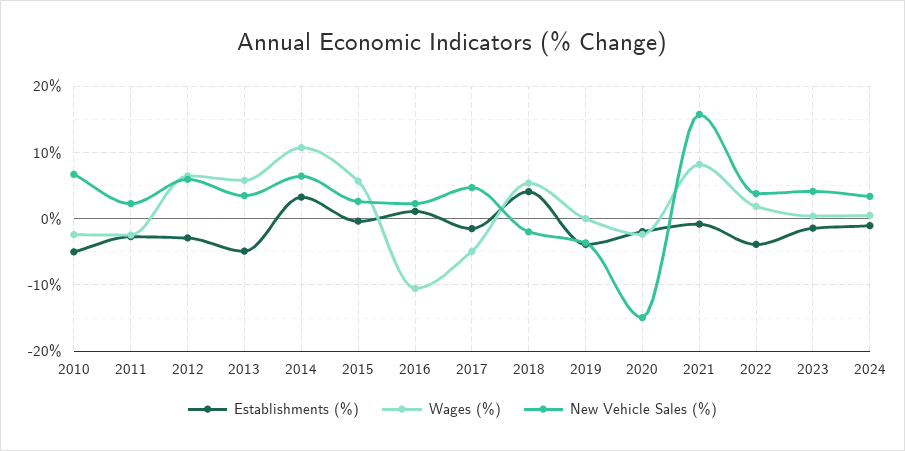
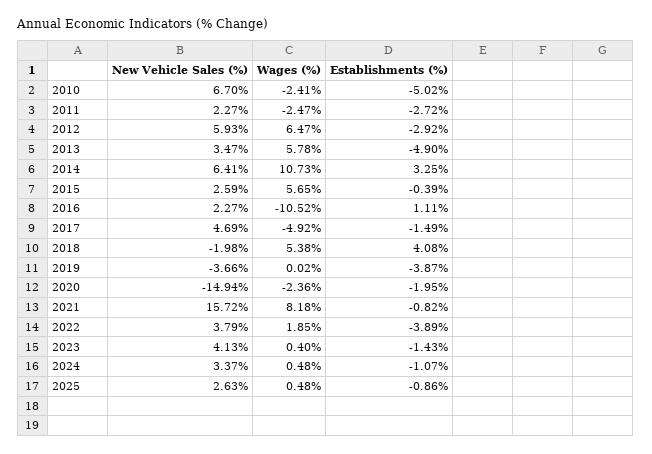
New Vehicle Sales (%), 2025: none -> 2.63
Wages (%), 2025: none -> 0.48
Establishments (%), 2025: none -> -0.86

